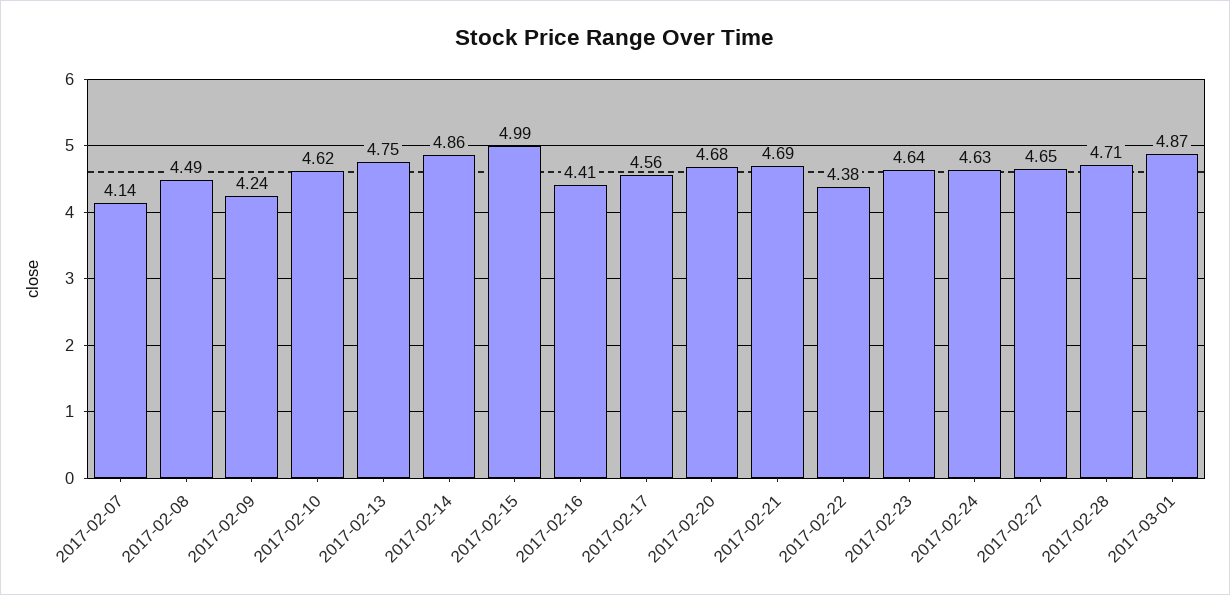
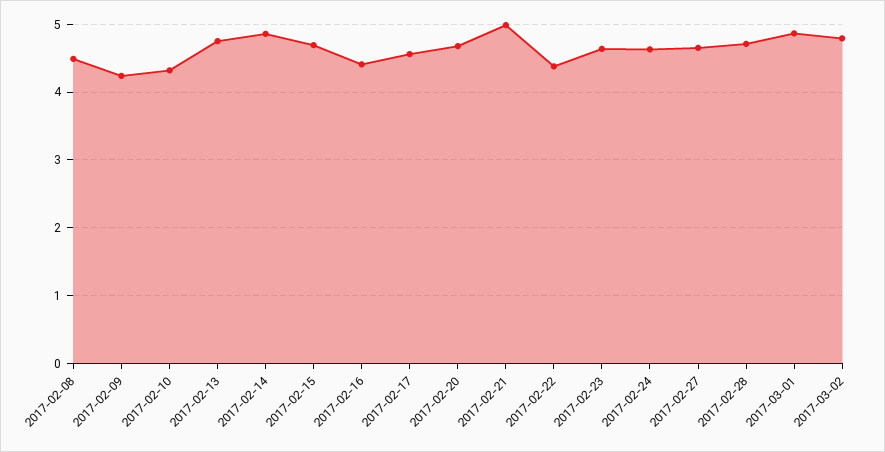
2017-02-07: 4.14 -> none
2017-02-10: 4.62 -> 4.3
2017-02-15: 4.99 -> 4.7
2017-02-21: 4.69 -> 5
2017-03-02: none -> 4.8

